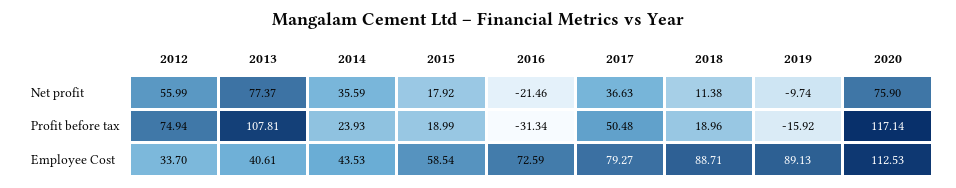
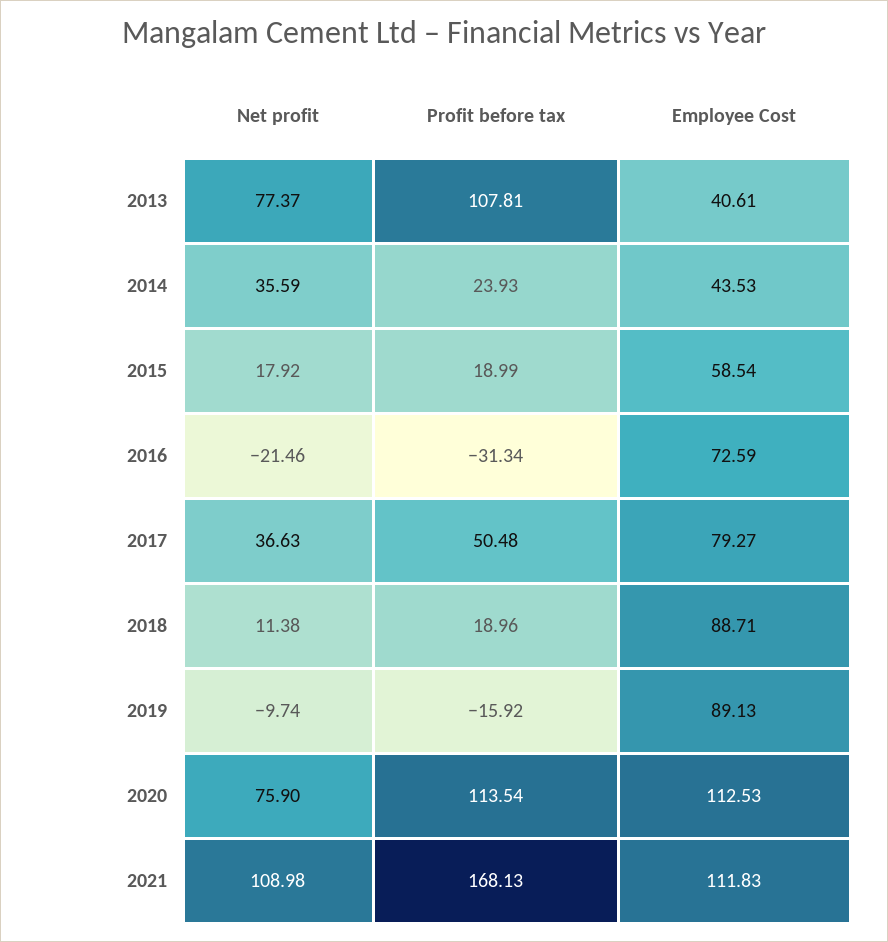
2012, Net profit: 55.99 -> none
2012, Profit before tax: 74.94 -> none
2020, Profit before tax: 117.14 -> 113.54
2012, Employee Cost: 33.7 -> none
2021, Net profit: none -> 108.98
2021, Profit before tax: none -> 168.13
2021, Employee Cost: none -> 111.83

